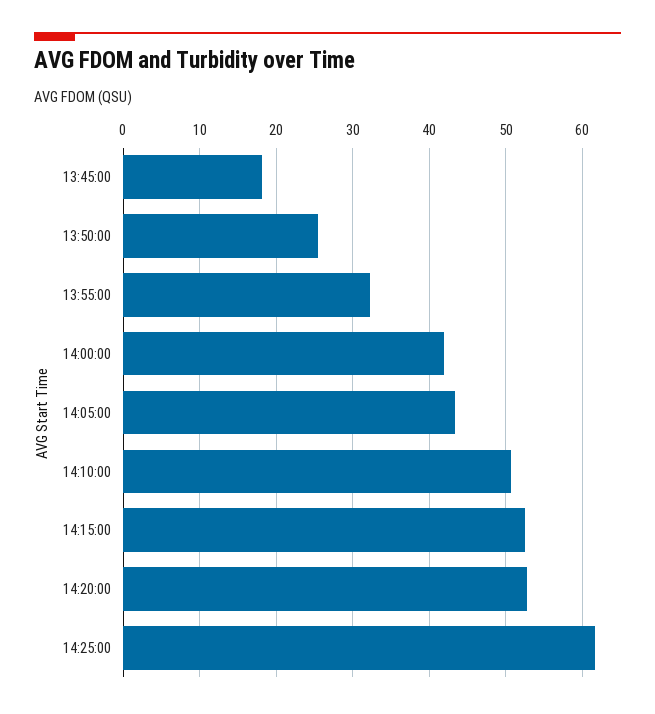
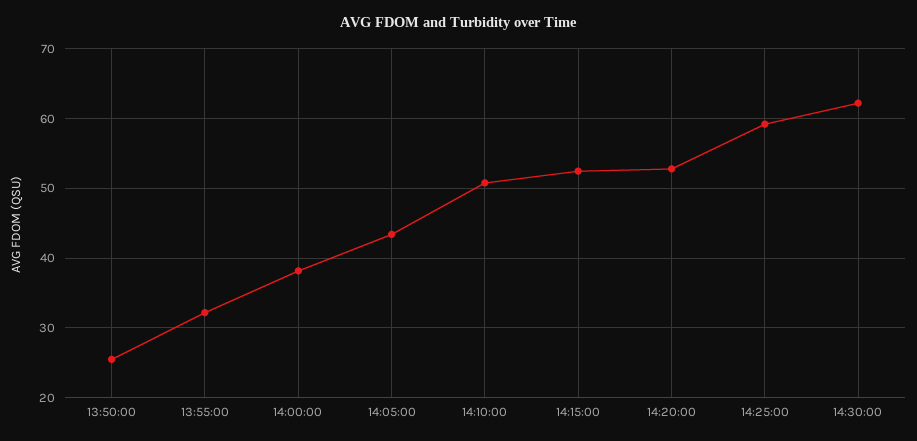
13:45:00: 18 -> none
14:00:00: 42 -> 38
14:25:00: 62 -> 59
14:30:00: none -> 62

